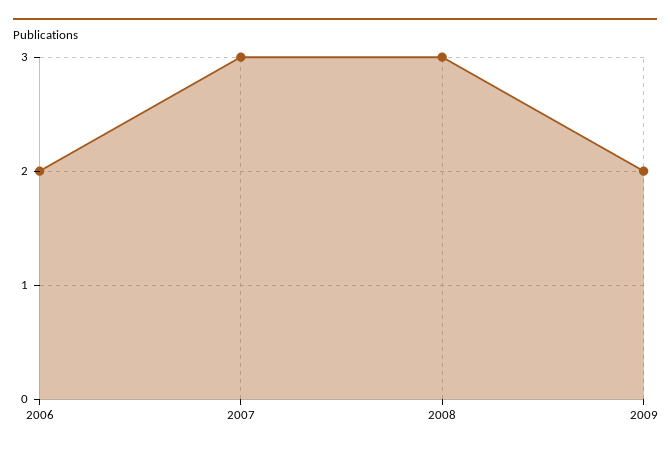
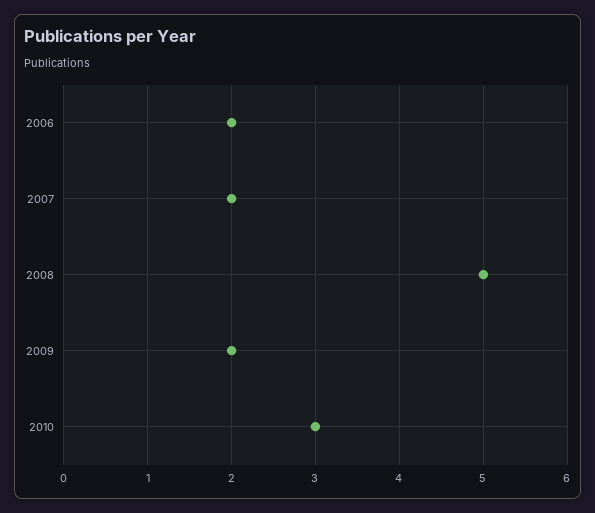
2007: 3 -> 2
2008: 3 -> 5
2010: none -> 3

